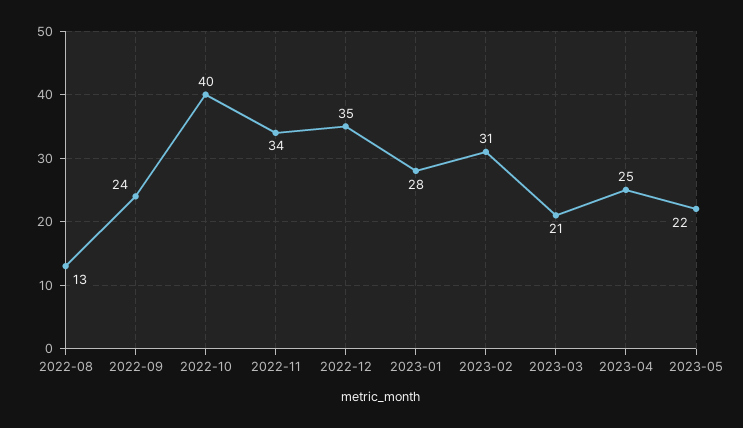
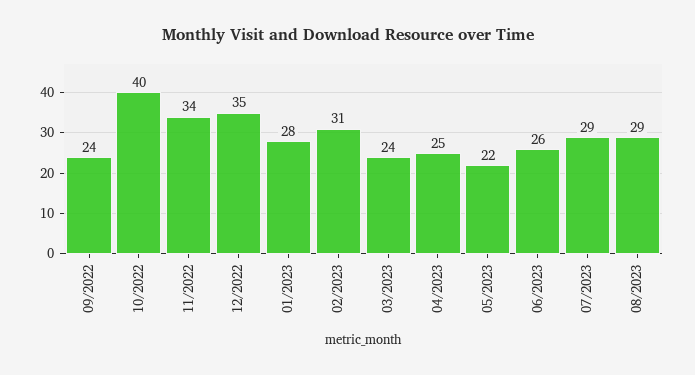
2022-08: 13 -> none
2023-03: 21 -> 24
06/2023: none -> 26
07/2023: none -> 29
08/2023: none -> 29

